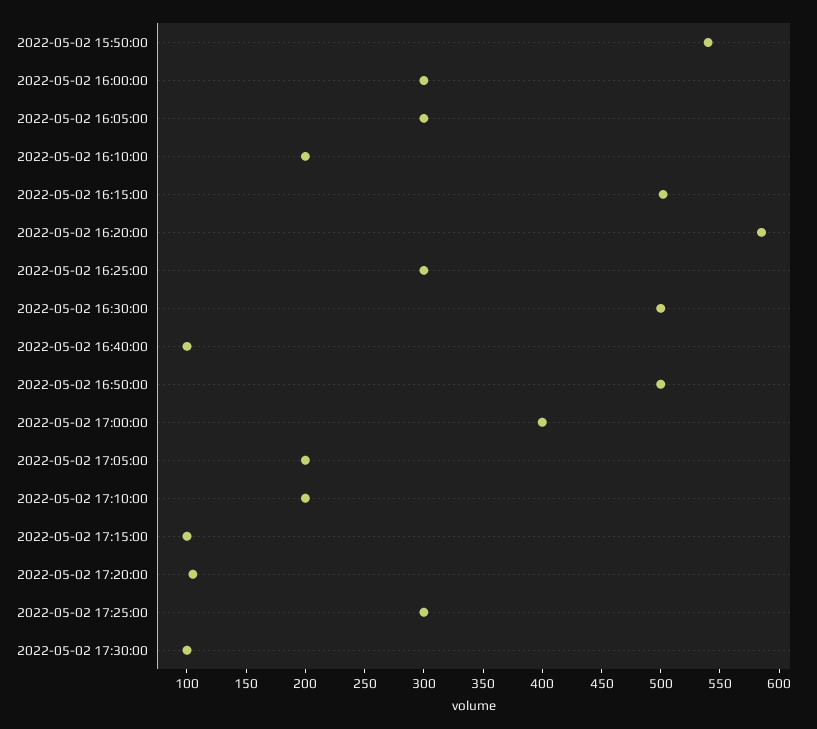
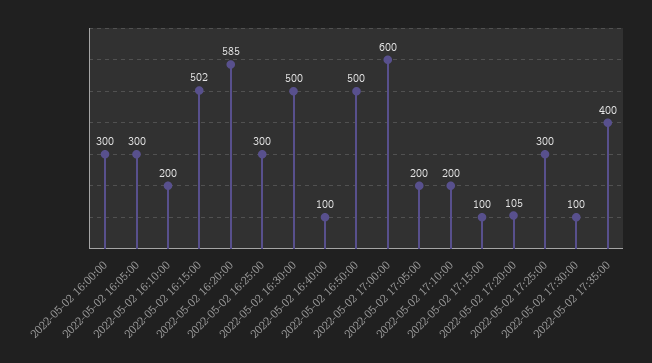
2022-05-02 15:50:00: 540 -> none
2022-05-02 17:00:00: 400 -> 600
2022-05-02 17:35:00: none -> 400

